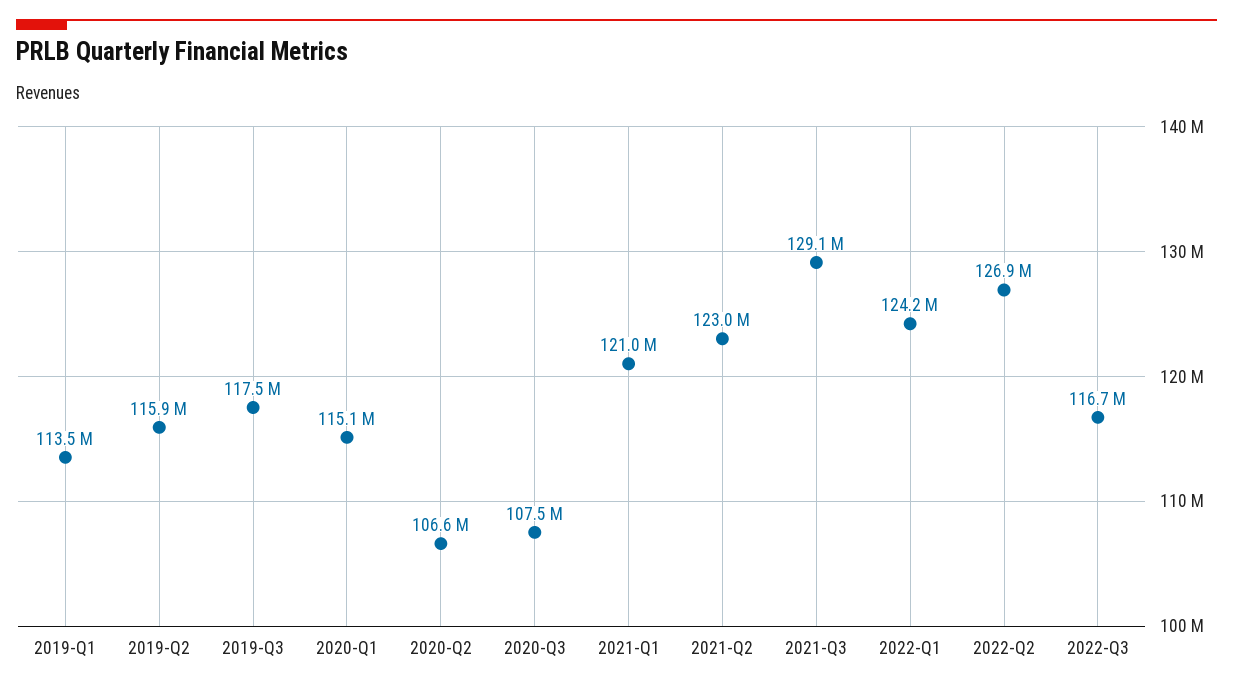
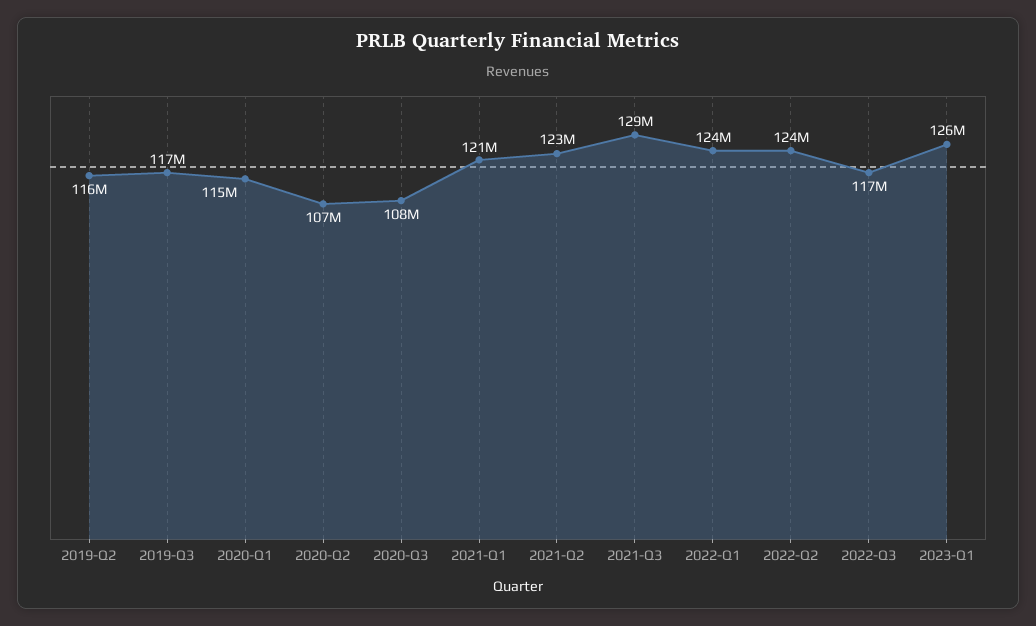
2019-Q1: 113500000 -> none
2022-Q2: 126900000 -> 124000000
2023-Q1: none -> 126000000

